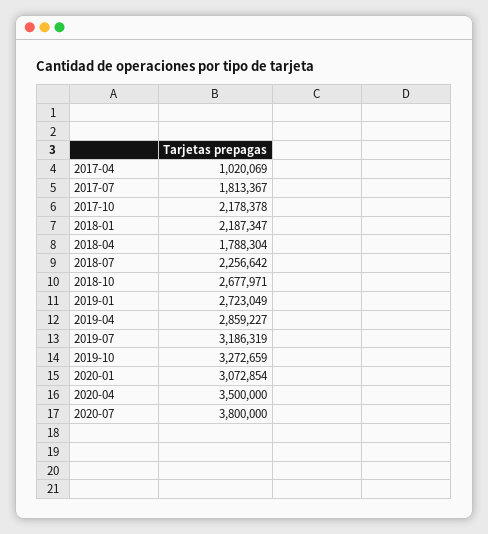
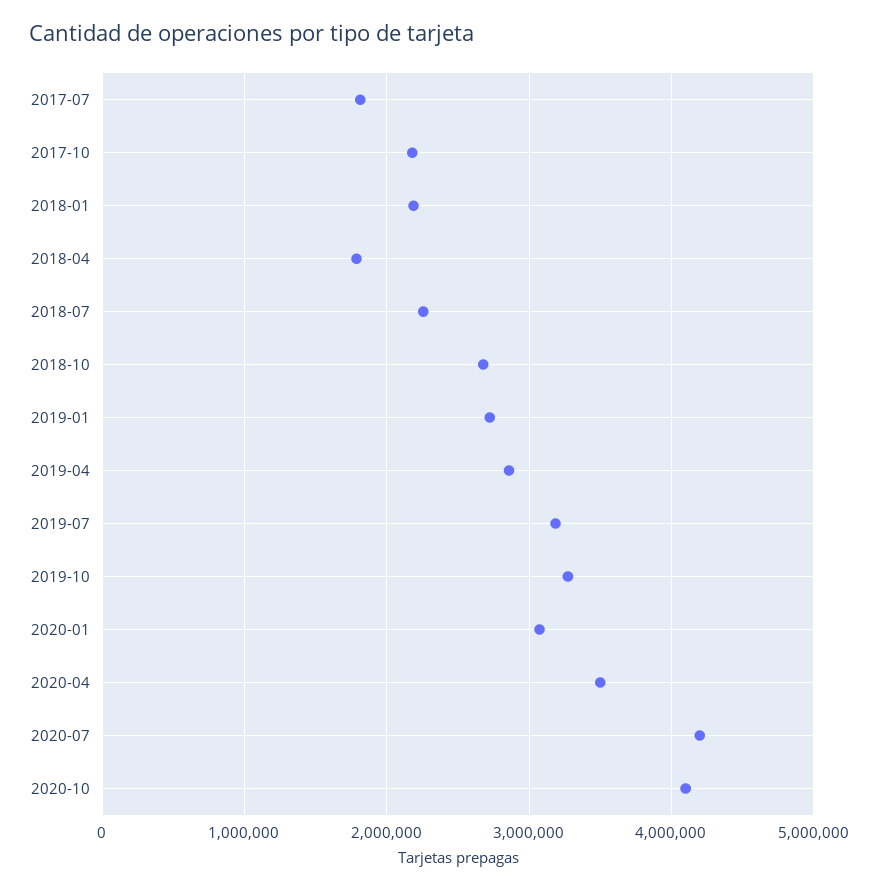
2017-04: 1020069 -> none
2020-07: 3800000 -> 4200000
2020-10: none -> 4100000

